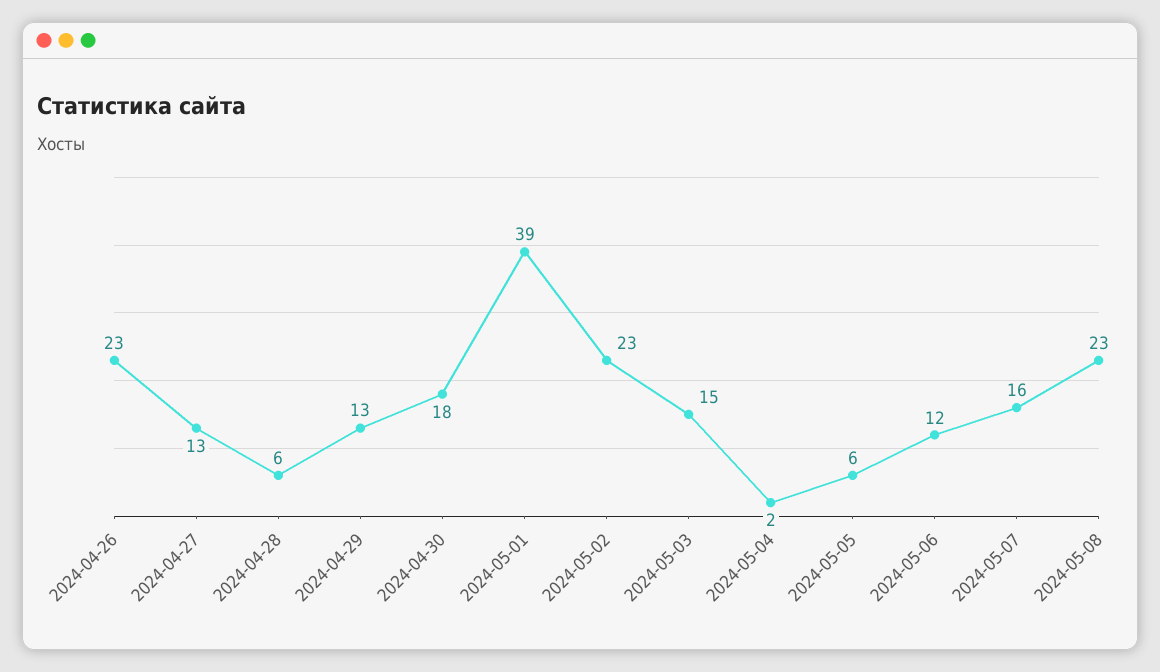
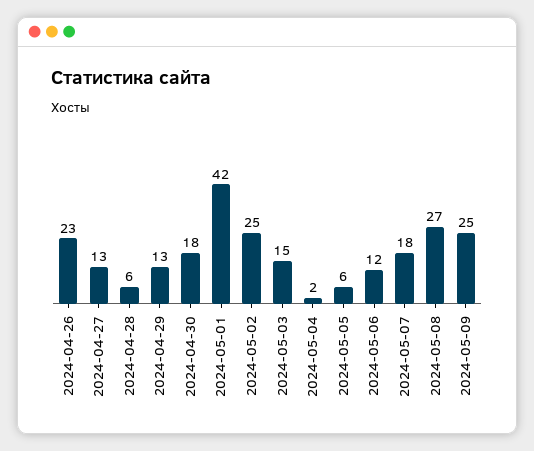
2024-05-01: 39 -> 42
2024-05-02: 23 -> 25
2024-05-07: 16 -> 18
2024-05-08: 23 -> 27
2024-05-09: none -> 25

